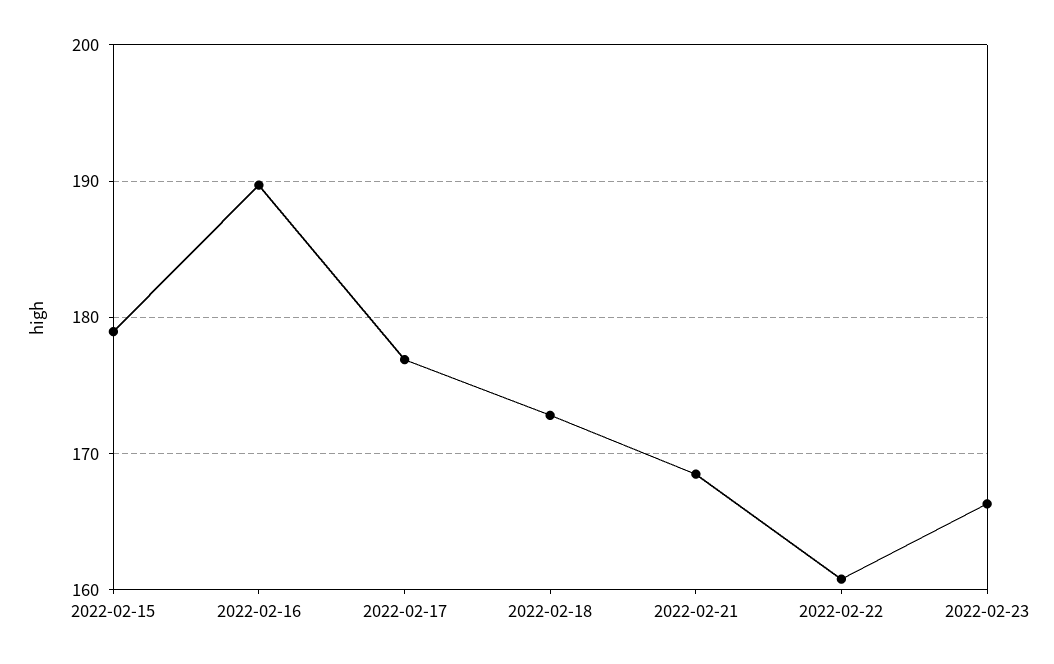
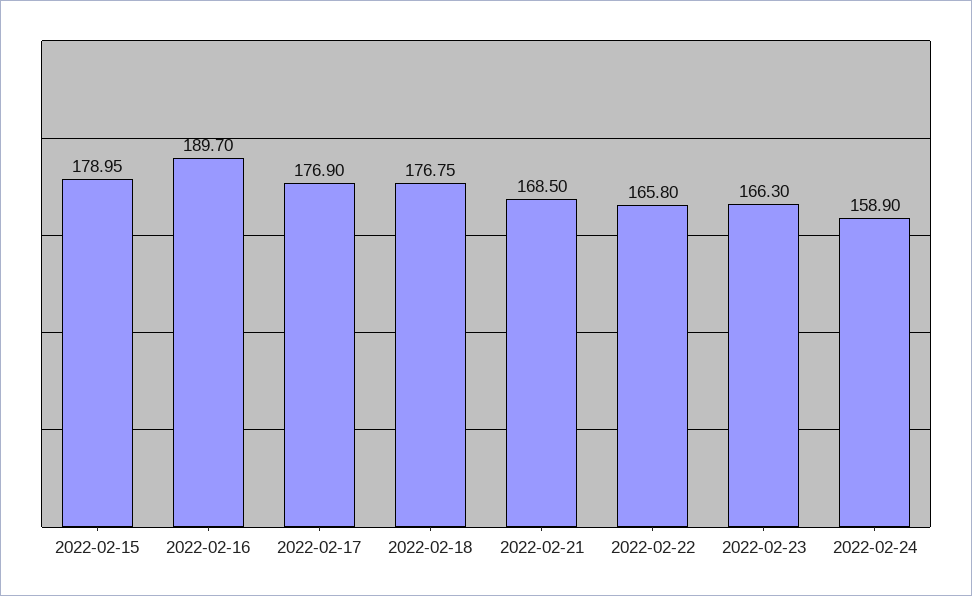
2022-02-18: 173 -> 176.75
2022-02-22: 161 -> 165.8
2022-02-24: none -> 158.9

